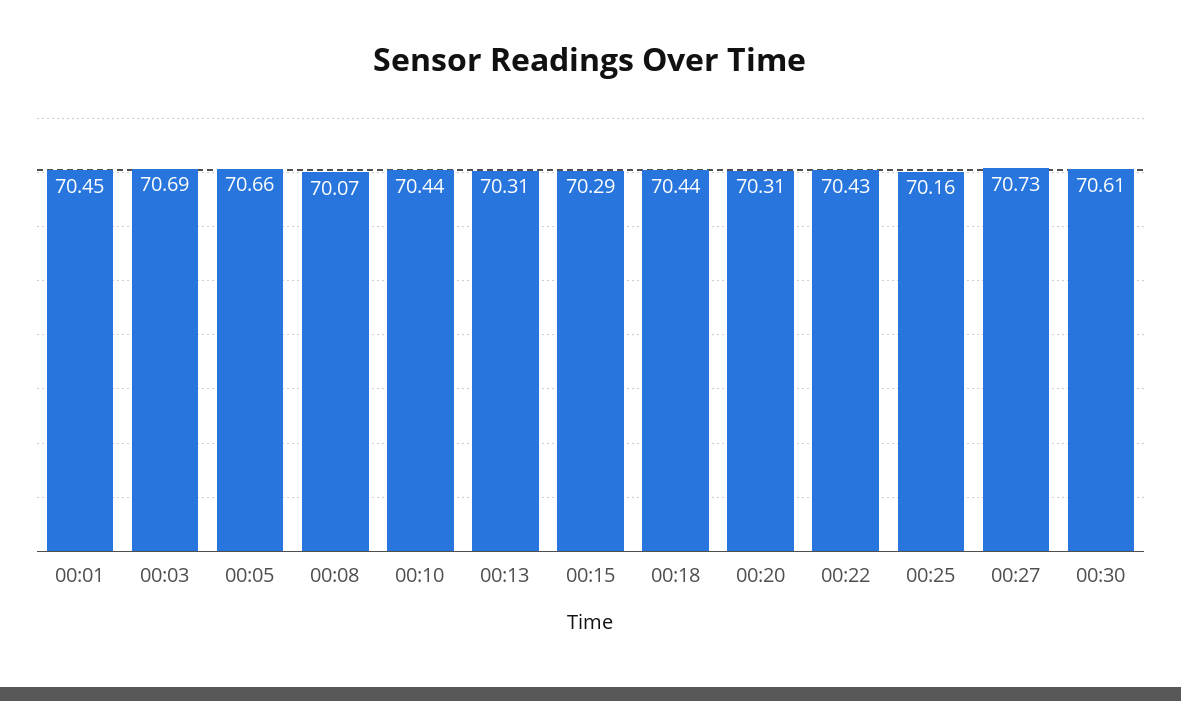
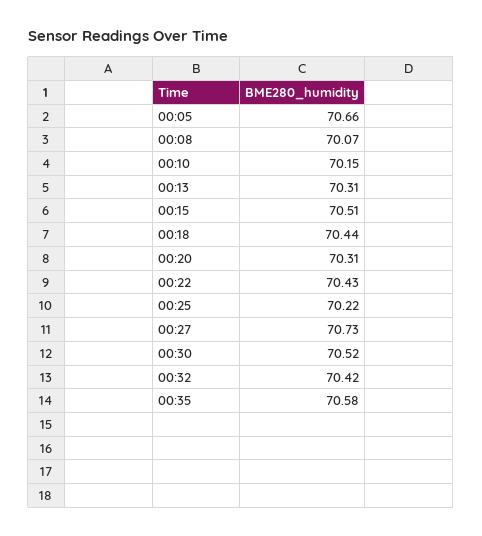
00:01: 70.45 -> none
00:03: 70.69 -> none
00:10: 70.44 -> 70.15
00:15: 70.29 -> 70.51
00:25: 70.16 -> 70.22
00:30: 70.61 -> 70.52
00:32: none -> 70.42
00:35: none -> 70.58

